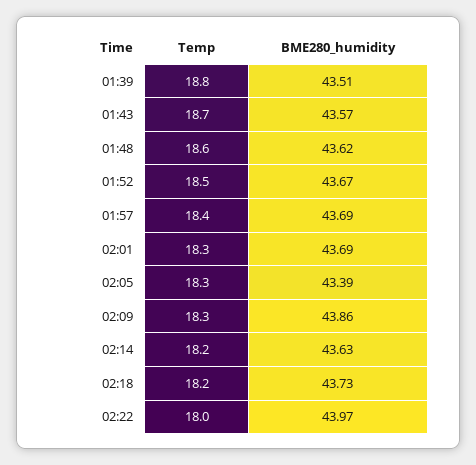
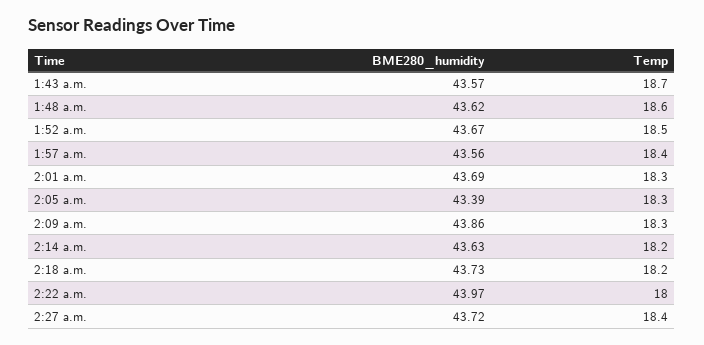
Temp, 01:39: 18.8 -> none
BME280_humidity, 01:39: 43.51 -> none
BME280_humidity, 01:57: 43.69 -> 43.56
BME280_humidity, 2:27 a.m.: none -> 43.72
Temp, 2:27 a.m.: none -> 18.4

